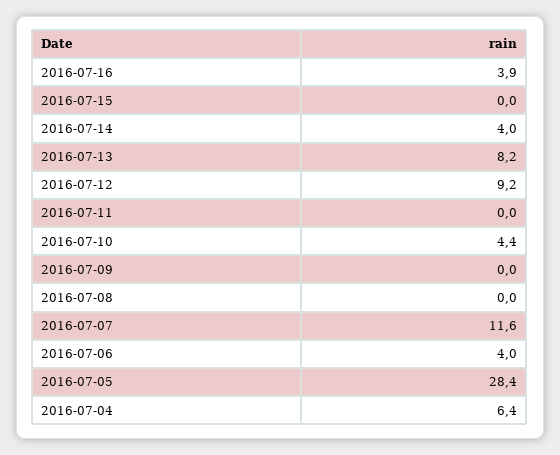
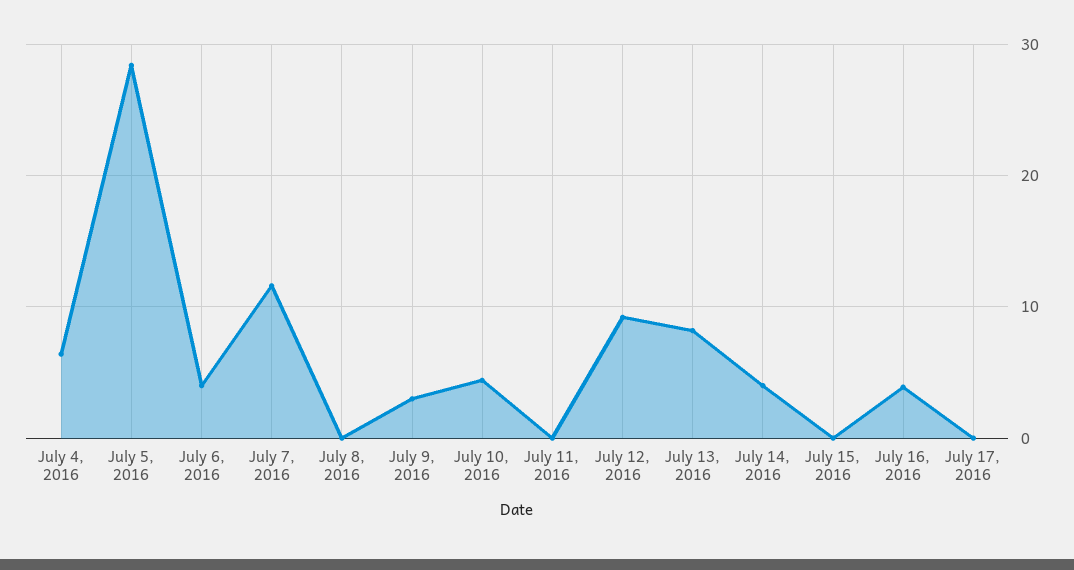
2016-07-09: 0 -> 3
July 17, 2016: none -> 0

